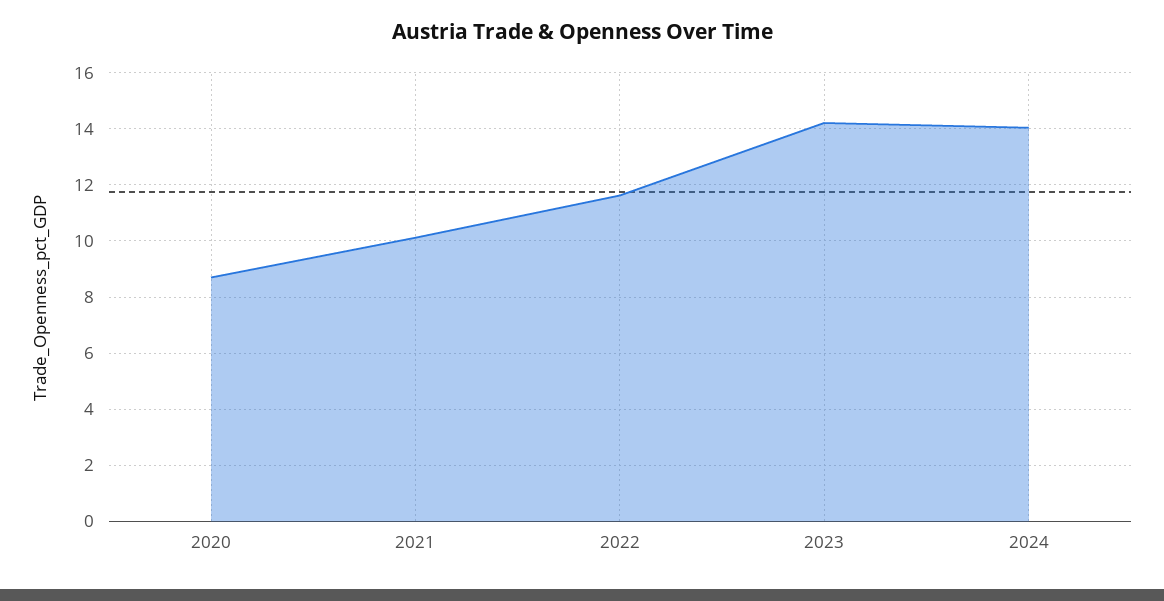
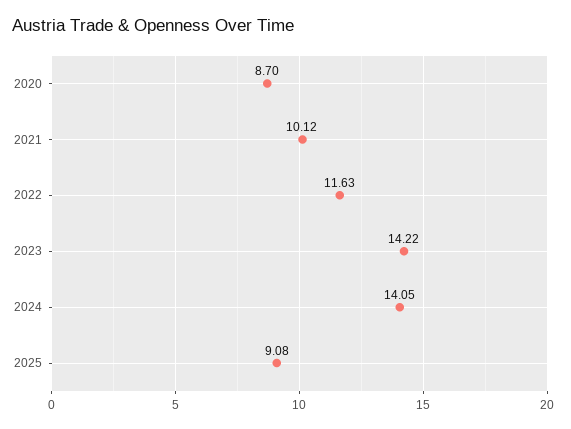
2025: none -> 9.08

